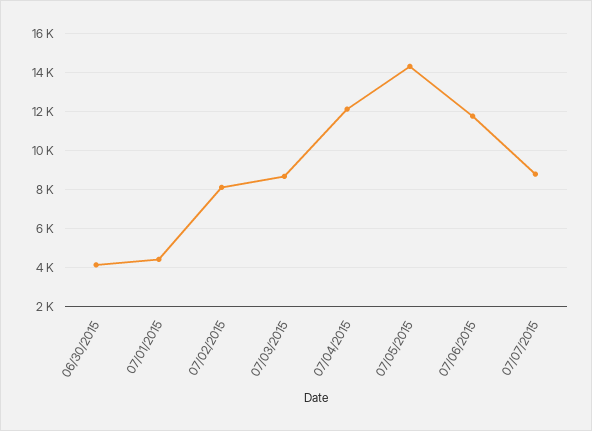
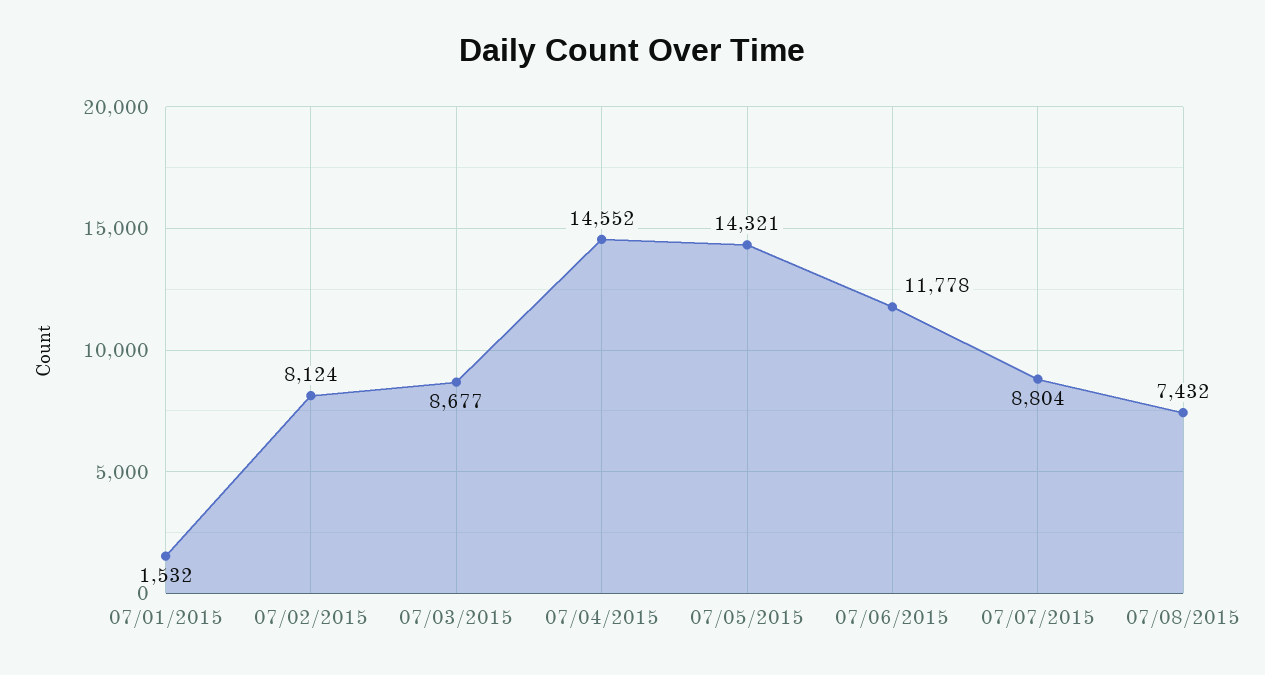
06/30/2015: 4000 -> none
07/01/2015: 4500 -> 1532
07/04/2015: 12000 -> 14552
07/08/2015: none -> 7432

